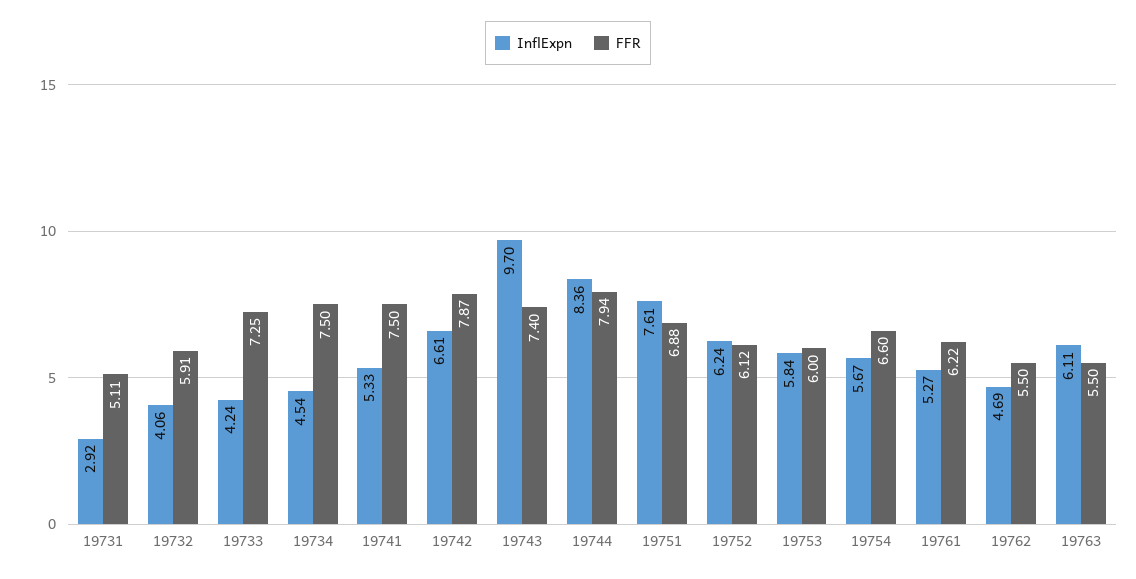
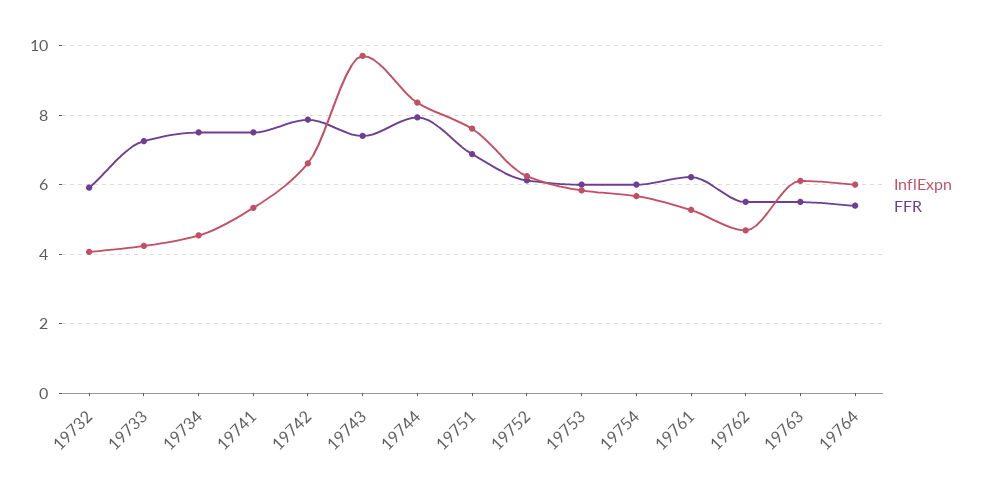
InflExpn, 19731: 2.92 -> none
FFR, 19731: 5.11 -> none
FFR, 19754: 6.6 -> 6
InflExpn, 19764: none -> 6
FFR, 19764: none -> 5.4

